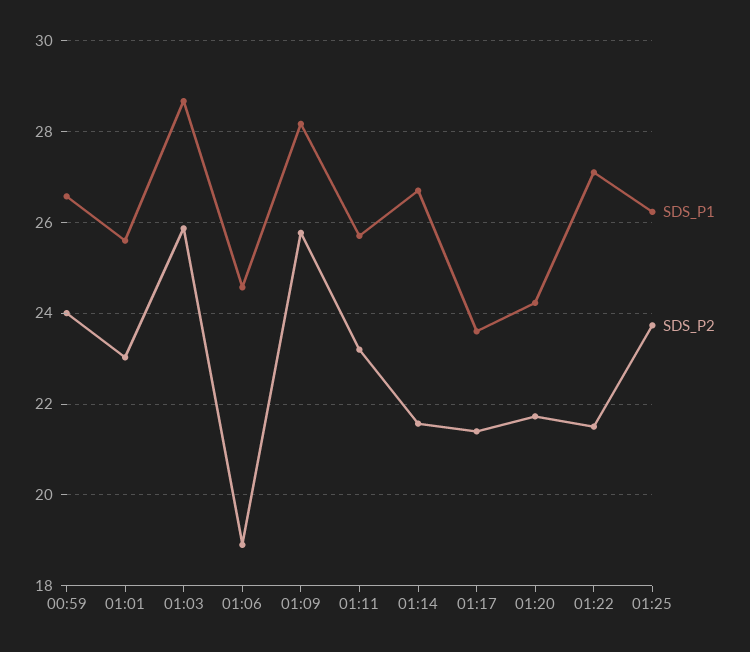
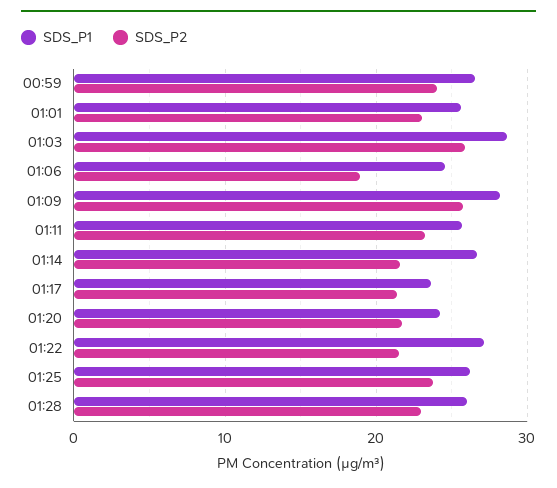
SDS_P1, 01:28: none -> 26
SDS_P2, 01:28: none -> 23

